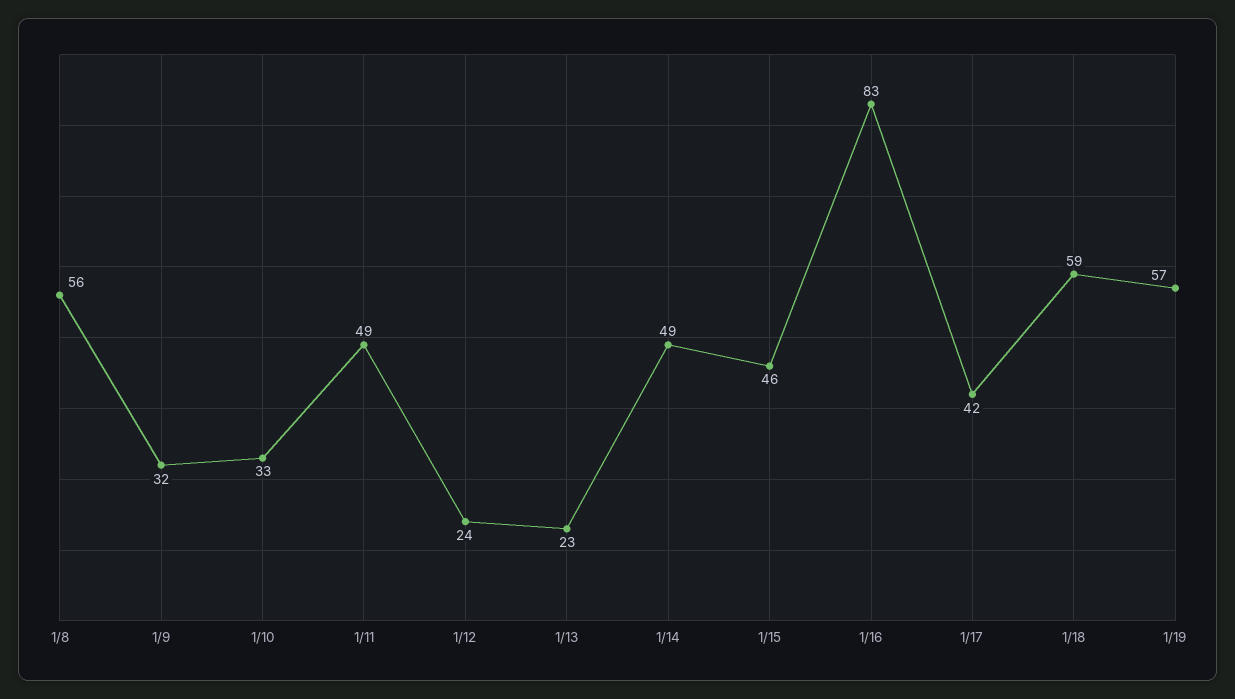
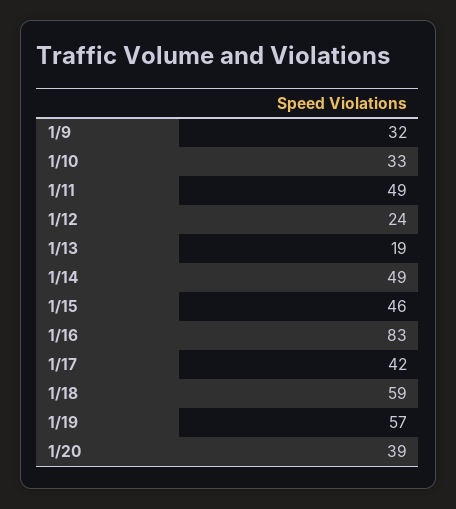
1/8: 56 -> none
1/13: 23 -> 19
1/20: none -> 39

